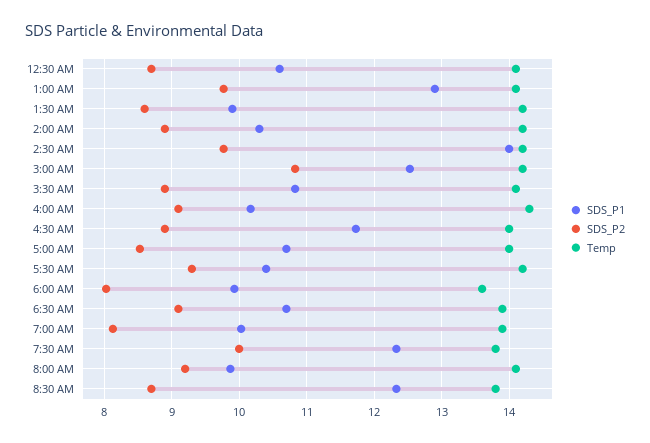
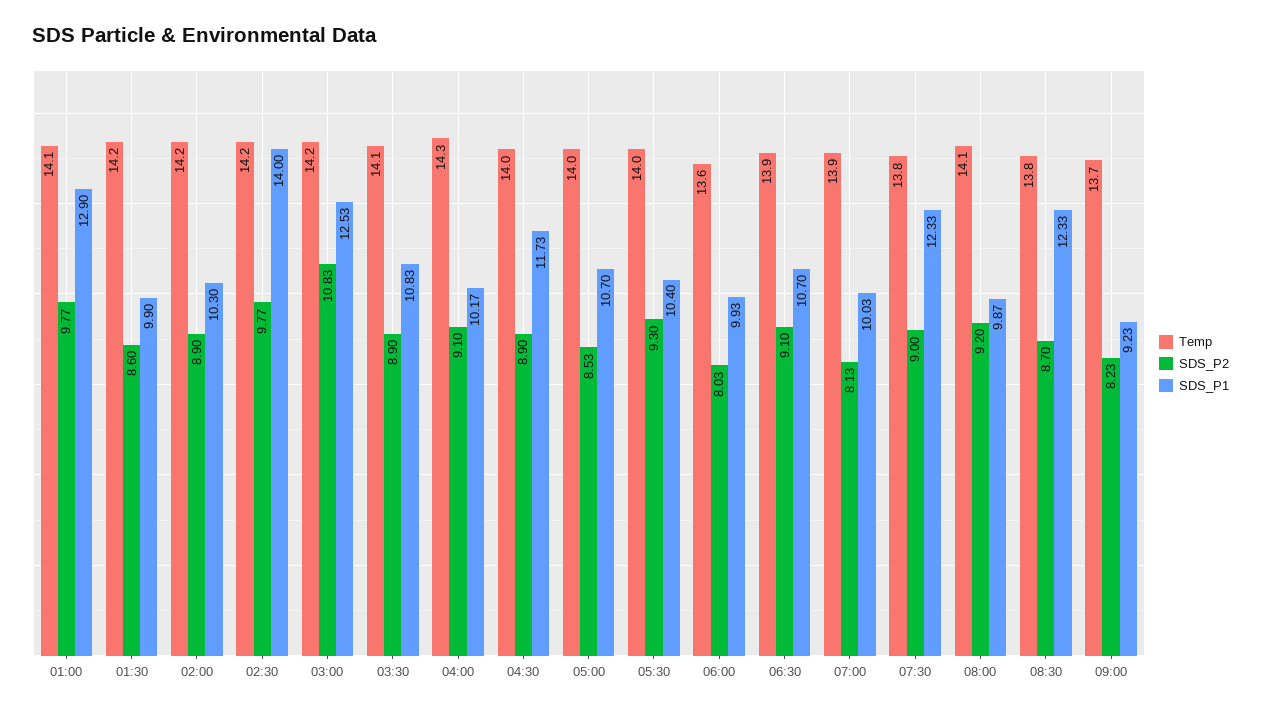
SDS_P1, 12:30 AM: 10.6 -> none
SDS_P2, 12:30 AM: 8.7 -> none
Temp, 12:30 AM: 14.1 -> none
Temp, 5:30 AM: 14.2 -> 14
SDS_P2, 7:30 AM: 10 -> 9
Temp, 09:00: none -> 13.7
SDS_P2, 09:00: none -> 8.23
SDS_P1, 09:00: none -> 9.23

